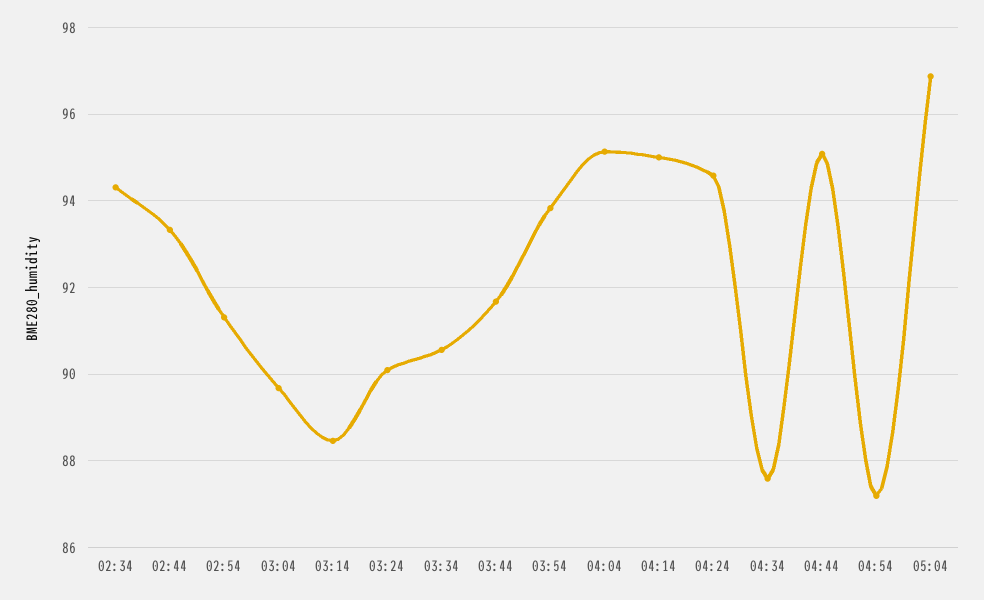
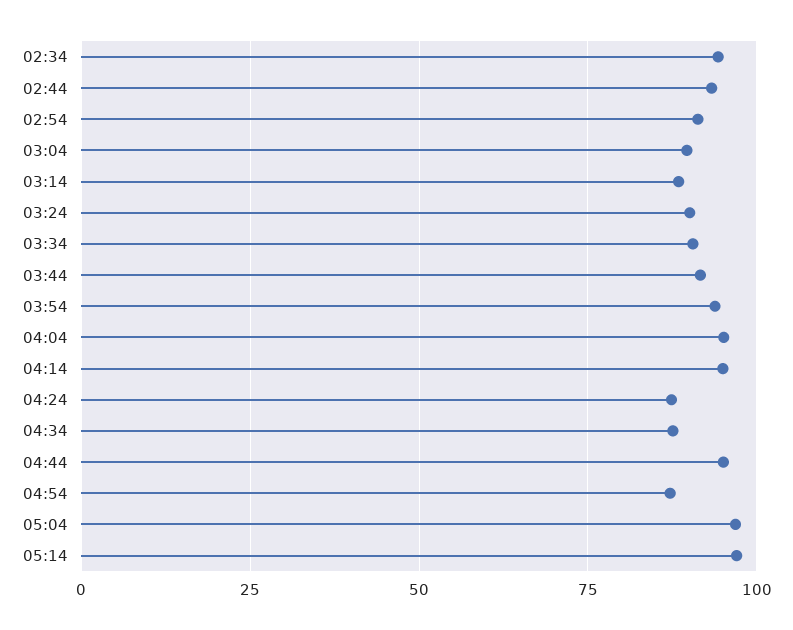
04:24: 94.6 -> 87.5
05:14: none -> 97.5

